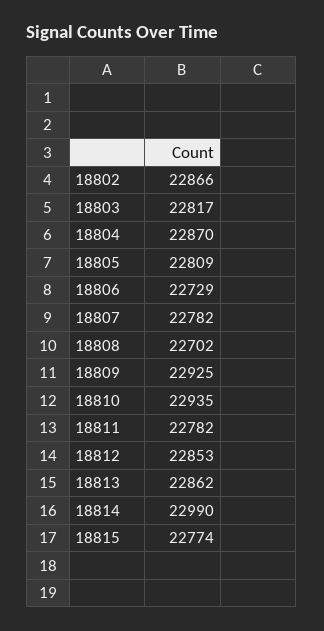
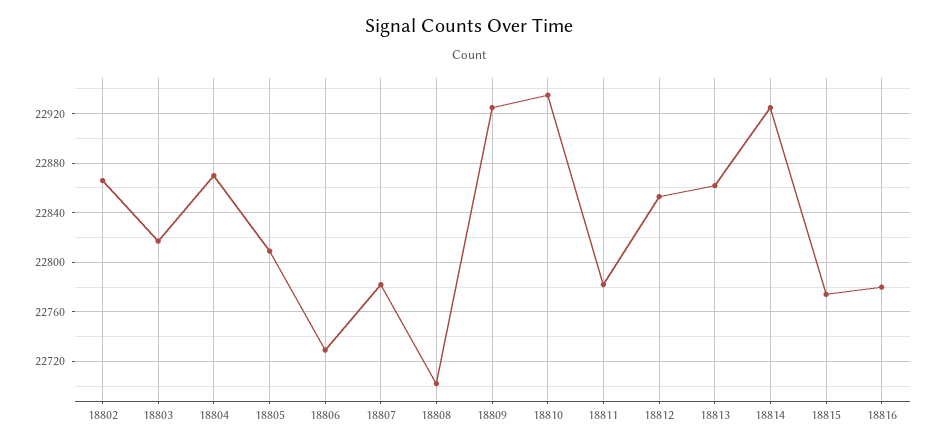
18814: 22990 -> 22925
18816: none -> 22780

